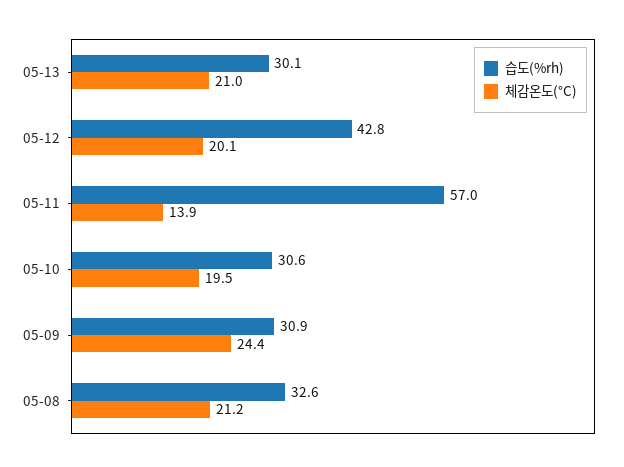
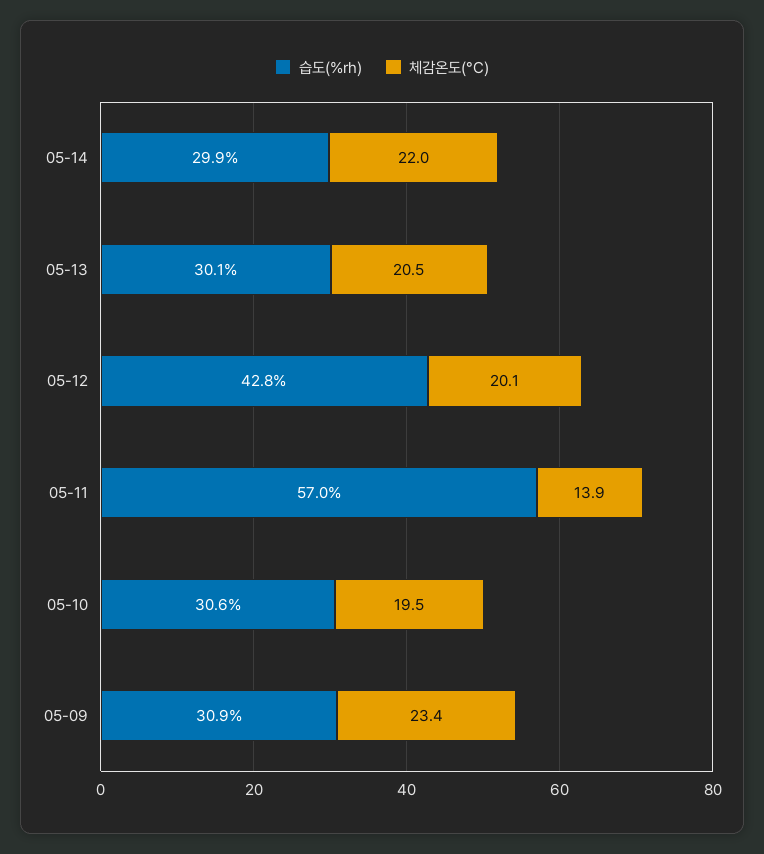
체감온도(°C), 05-13: 21 -> 20.5
체감온도(°C), 05-09: 24.4 -> 23.4
습도(%rh), 05-08: 32.6 -> none
체감온도(°C), 05-08: 21.2 -> none
습도(%rh), 05-14: none -> 29.9
체감온도(°C), 05-14: none -> 22

